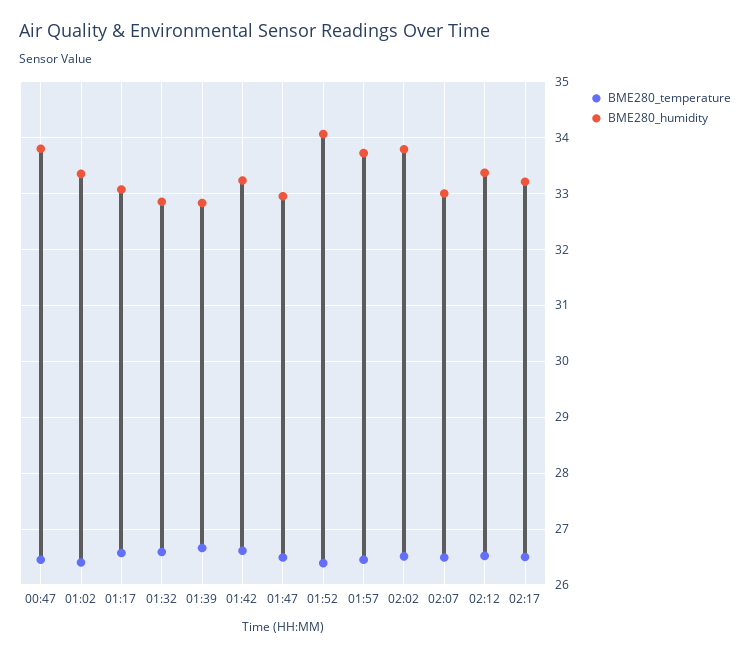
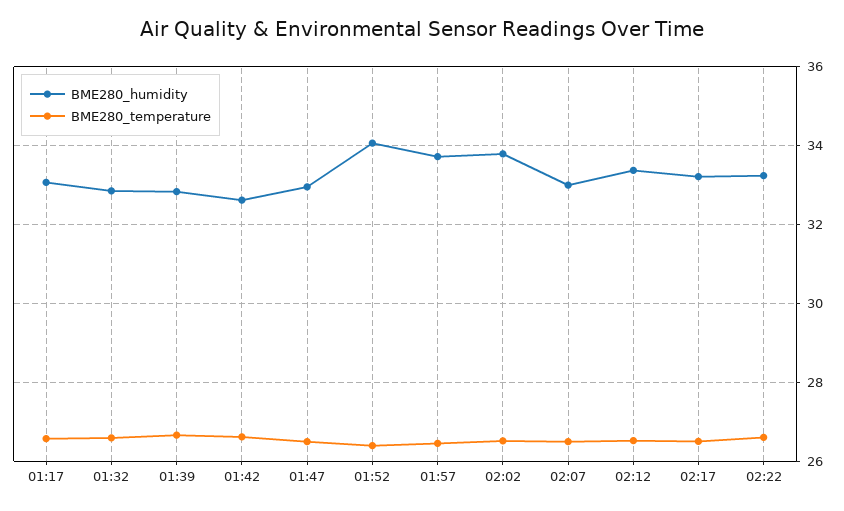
BME280_temperature, 00:47: 26.4 -> none
BME280_humidity, 00:47: 33.8 -> none
BME280_temperature, 01:02: 26.4 -> none
BME280_humidity, 01:02: 33.4 -> none
BME280_humidity, 01:42: 33.2 -> 32.6
BME280_humidity, 02:22: none -> 33.2
BME280_temperature, 02:22: none -> 26.6

